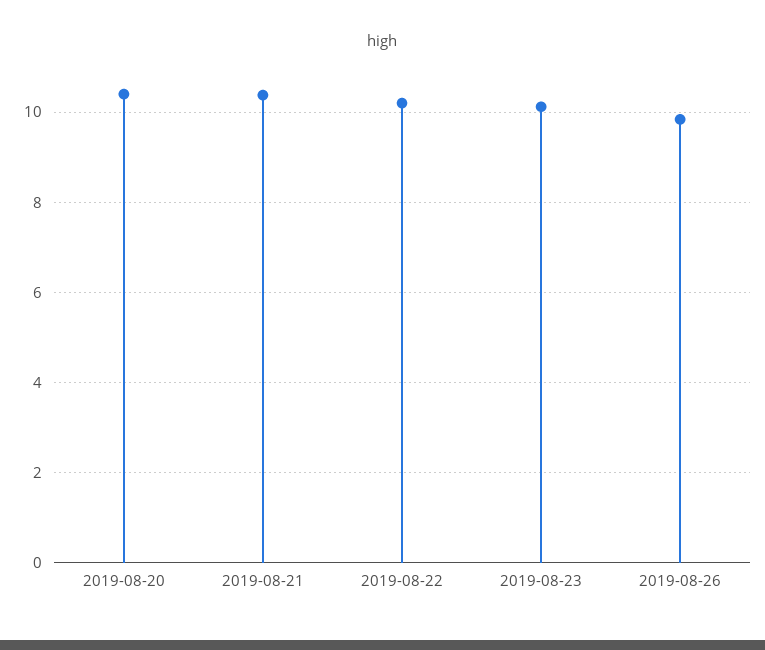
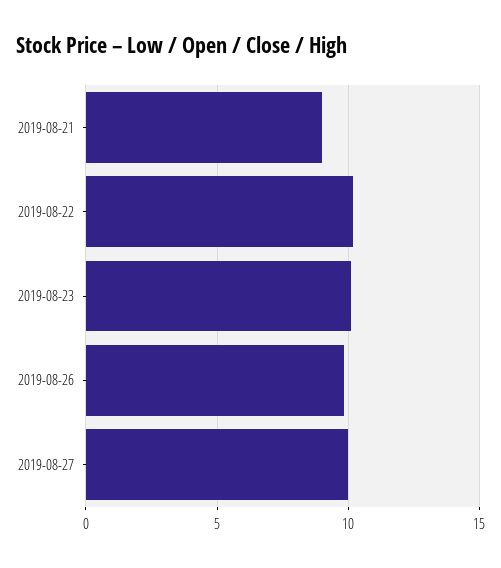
2019-08-20: 10.4 -> none
2019-08-21: 10.4 -> 9
2019-08-27: none -> 10

